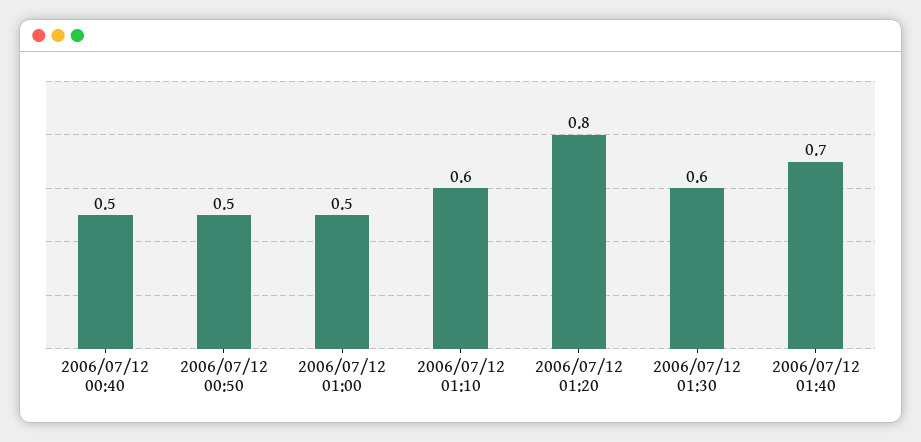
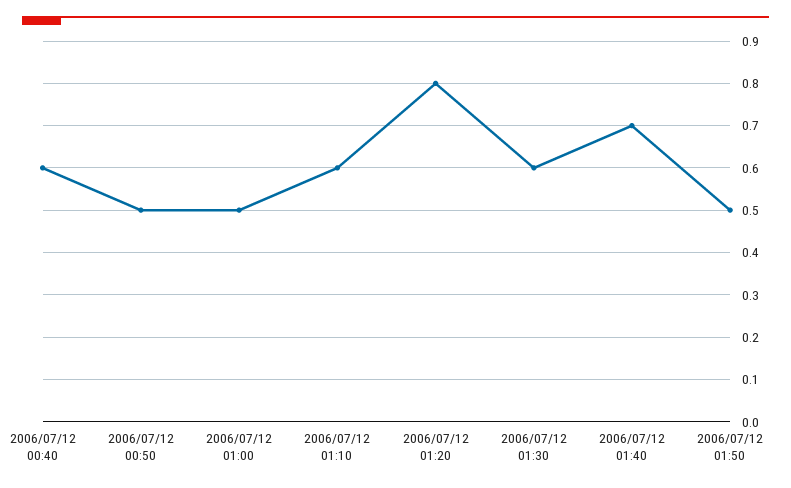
2006/07/12 00:40: 0.5 -> 0.6
2006/07/12 01:50: none -> 0.5

